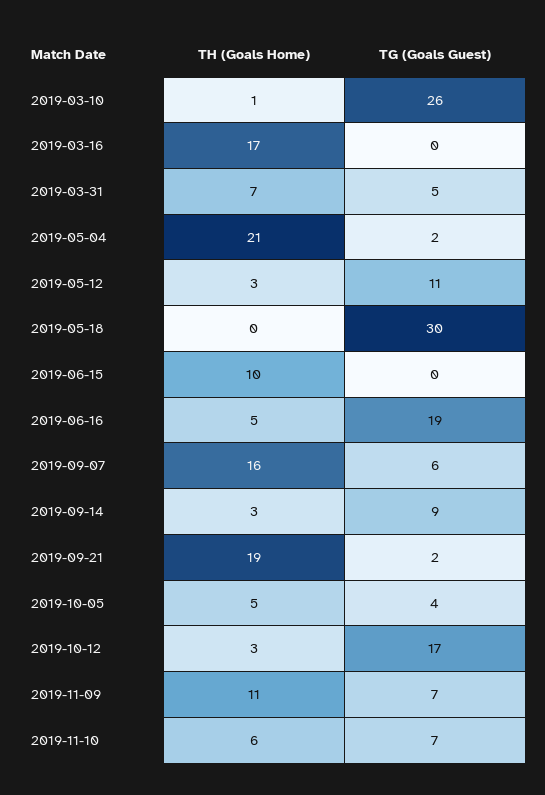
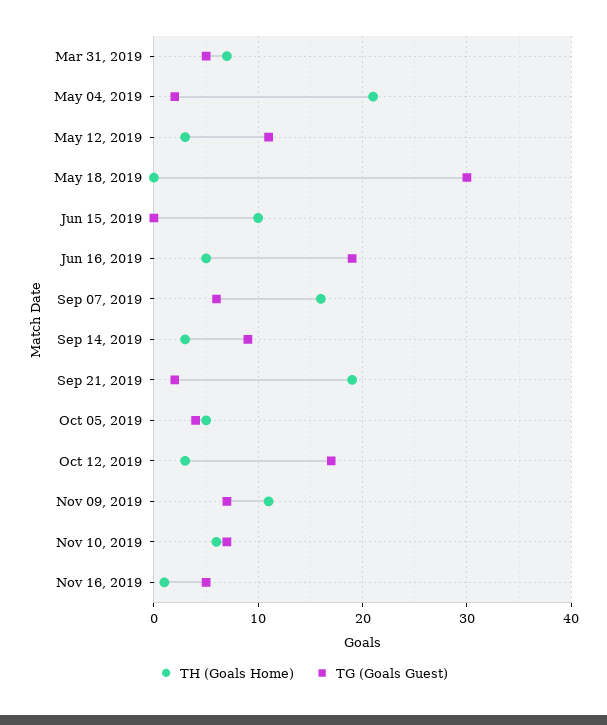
TH (Goals Home), 2019-03-10: 1 -> none
TG (Goals Guest), 2019-03-10: 26 -> none
TH (Goals Home), 2019-03-16: 17 -> none
TG (Goals Guest), 2019-03-16: 0 -> none
TH (Goals Home), Nov 16, 2019: none -> 1
TG (Goals Guest), Nov 16, 2019: none -> 5

